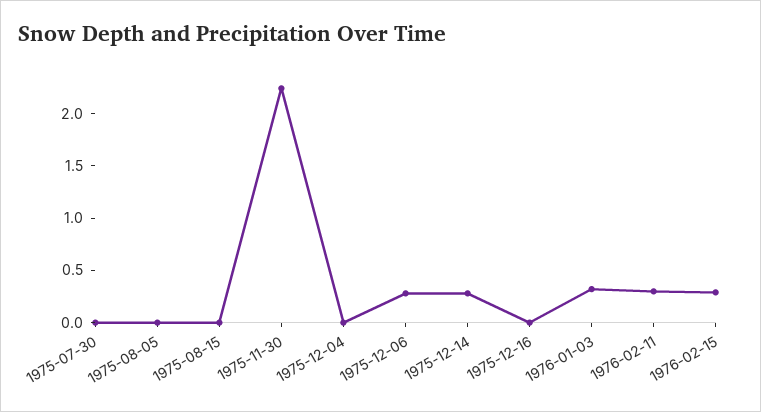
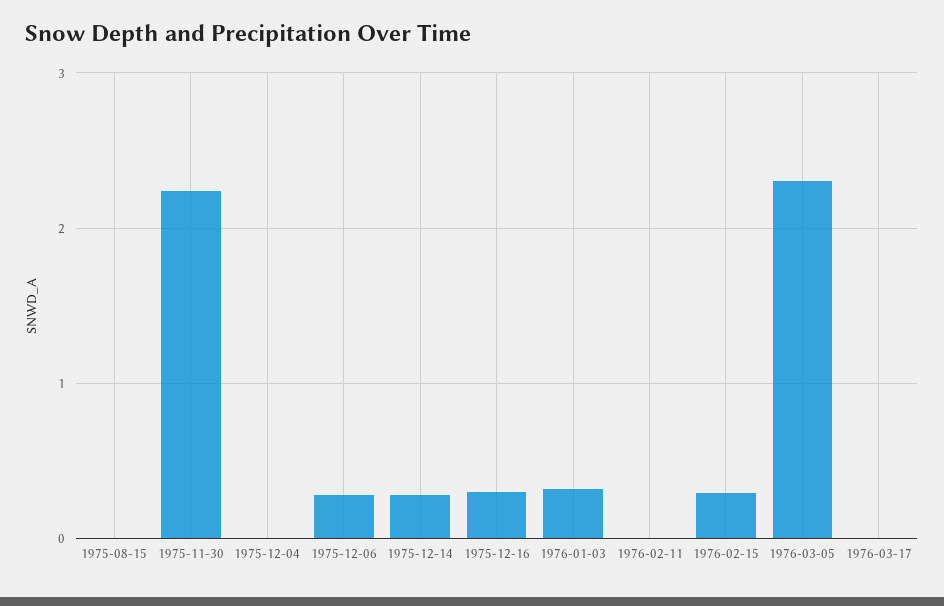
1975-07-30: 0 -> none
1975-08-05: 0 -> none
1975-12-16: 0 -> 0.3
1976-02-11: 0.3 -> 0
1976-03-05: none -> 2.3
1976-03-17: none -> 0

